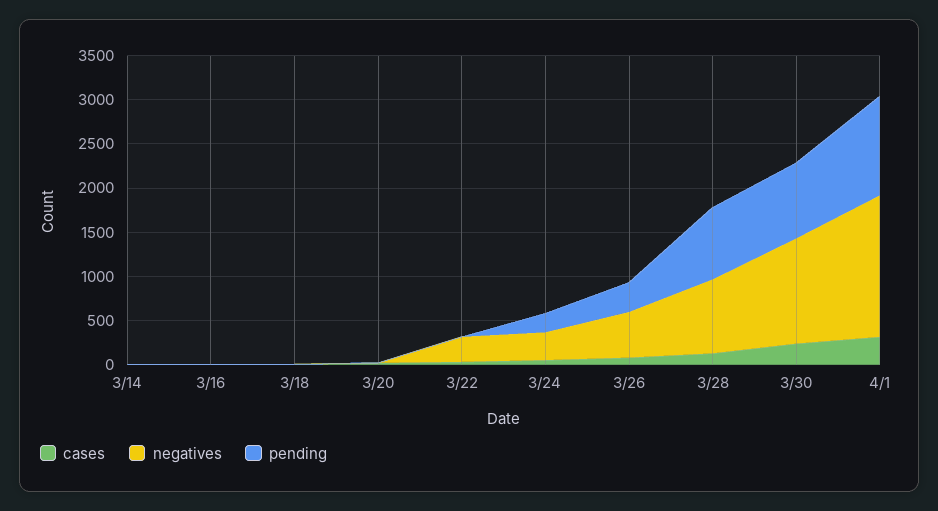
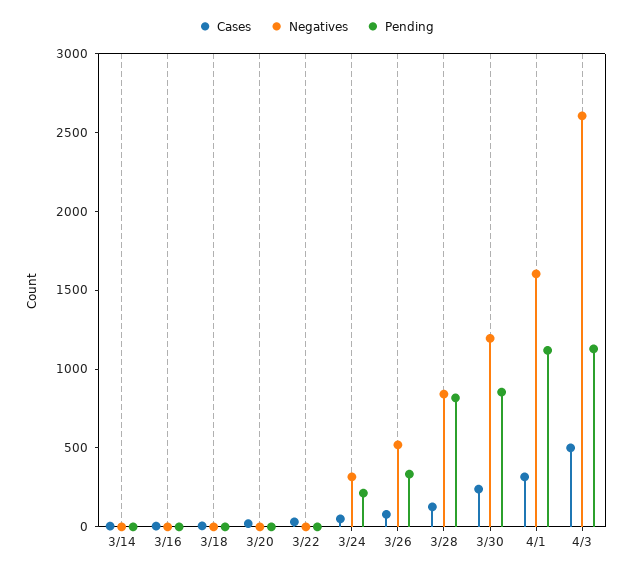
negatives, 3/22: 300 -> 0
cases, 4/3: none -> 500
negatives, 4/3: none -> 2600
pending, 4/3: none -> 1100

